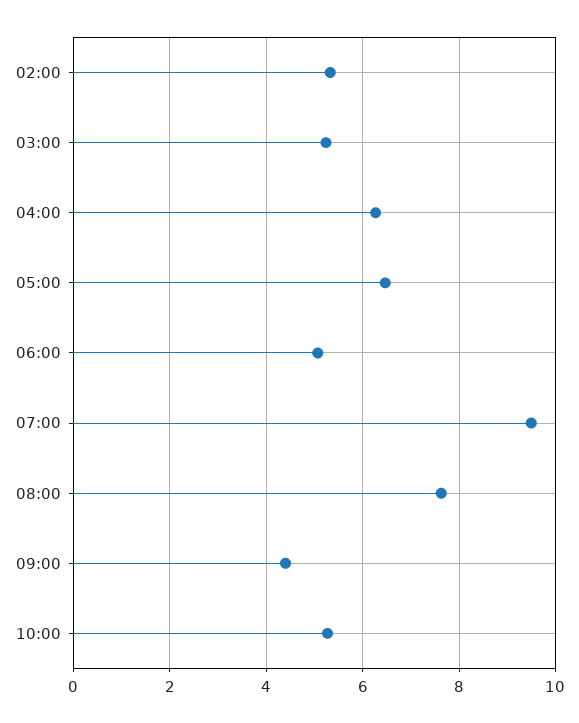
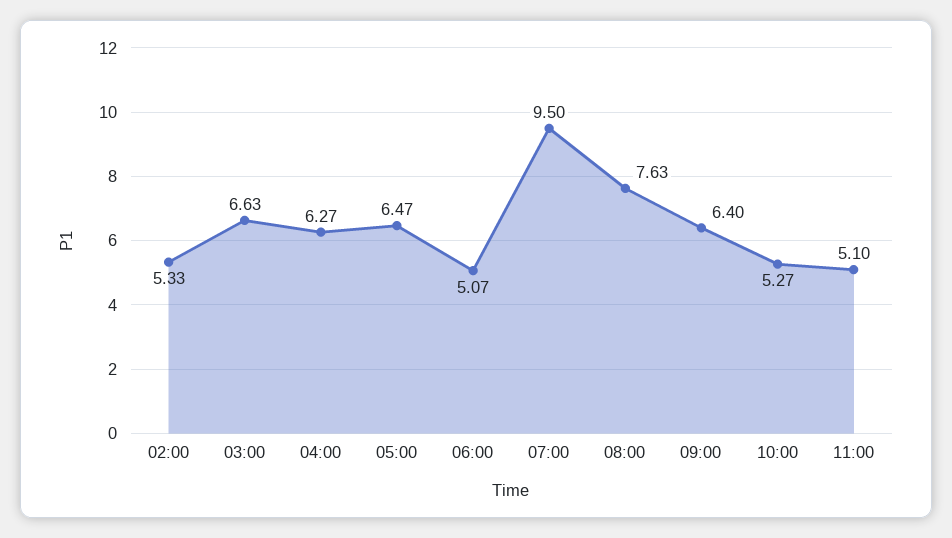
03:00: 5.2 -> 6.63
09:00: 4.4 -> 6.4
11:00: none -> 5.1

